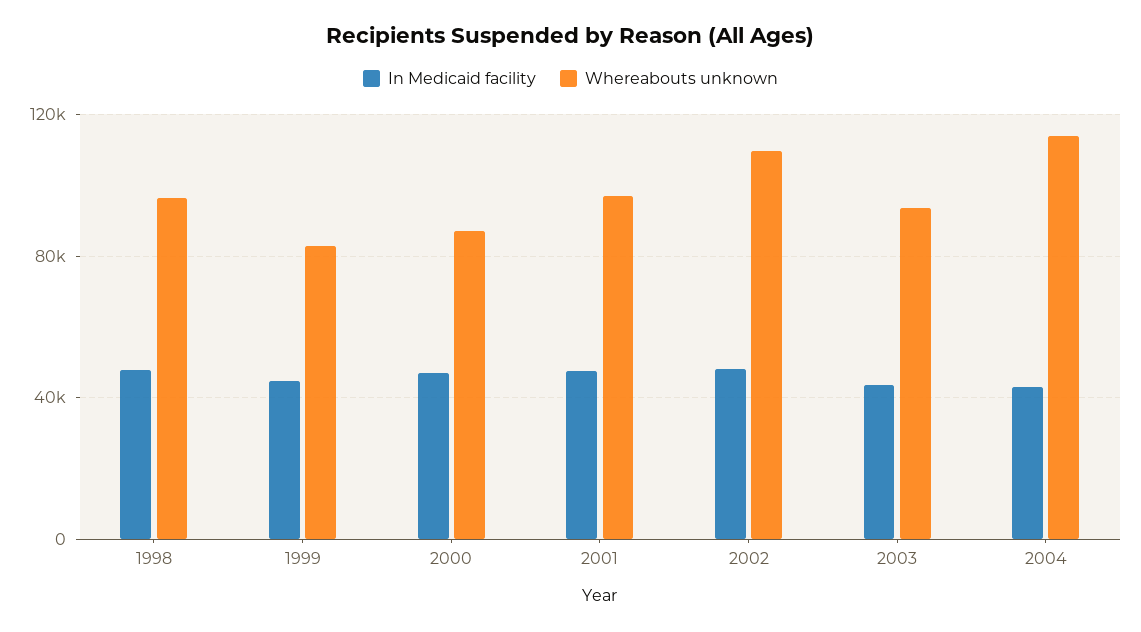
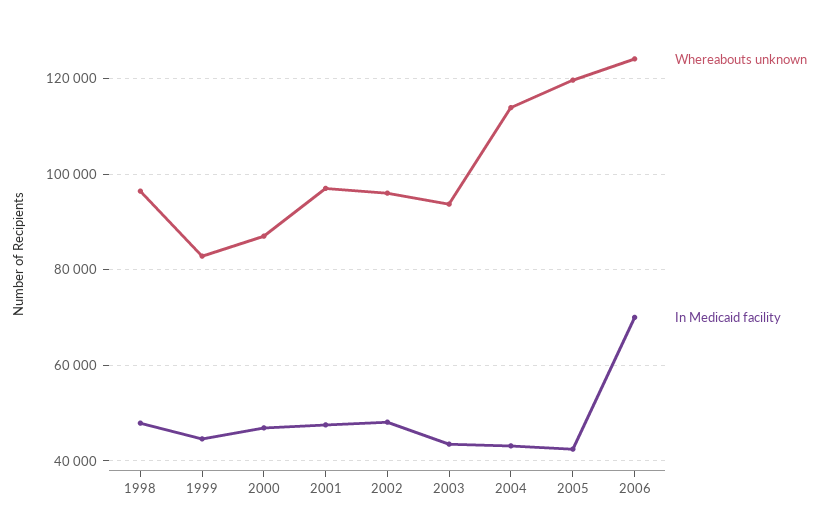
Whereabouts unknown, 2002: 110000 -> 96000
Whereabouts unknown, 2005: none -> 120000
In Medicaid facility, 2005: none -> 42000
Whereabouts unknown, 2006: none -> 124000
In Medicaid facility, 2006: none -> 70000

